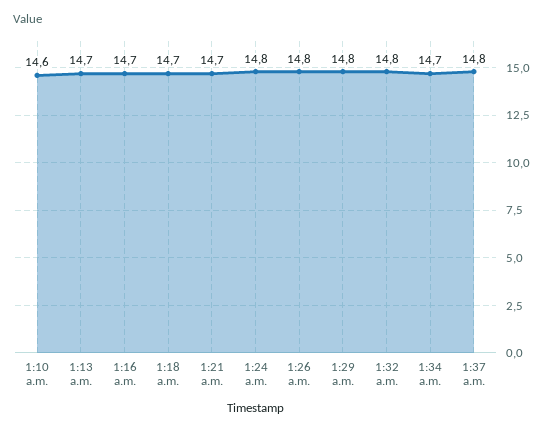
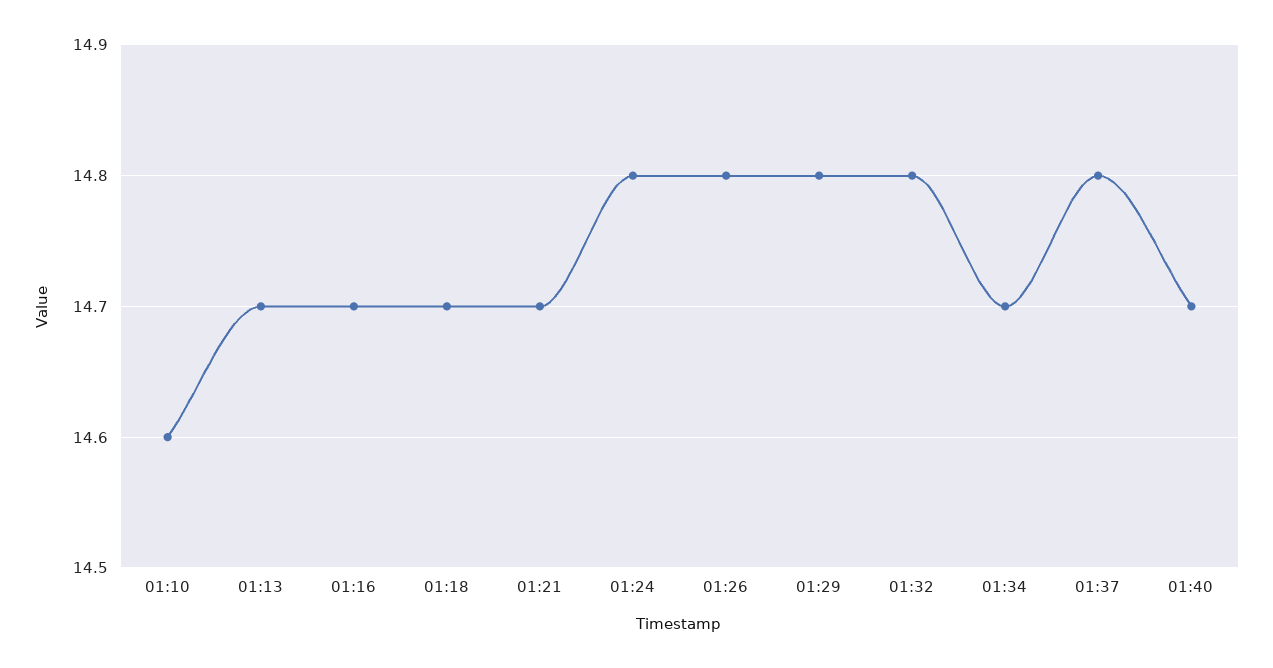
01:40: none -> 14.7

